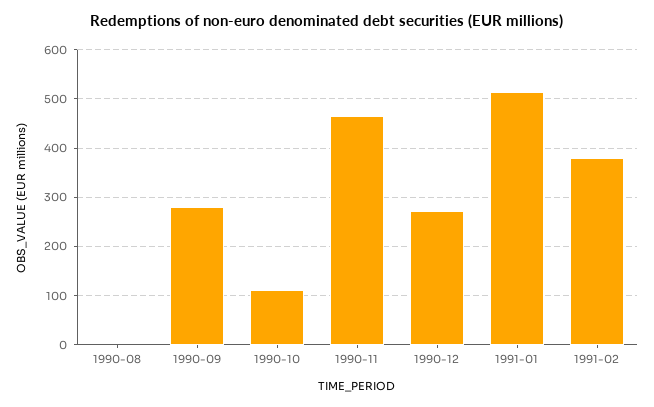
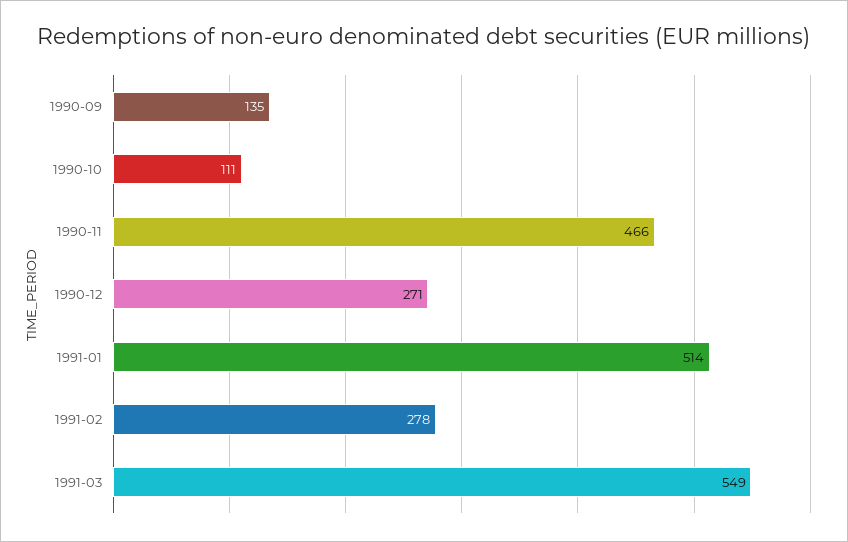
1990-08: 0 -> none
1990-09: 280 -> 135
1991-02: 380 -> 278
1991-03: none -> 549

